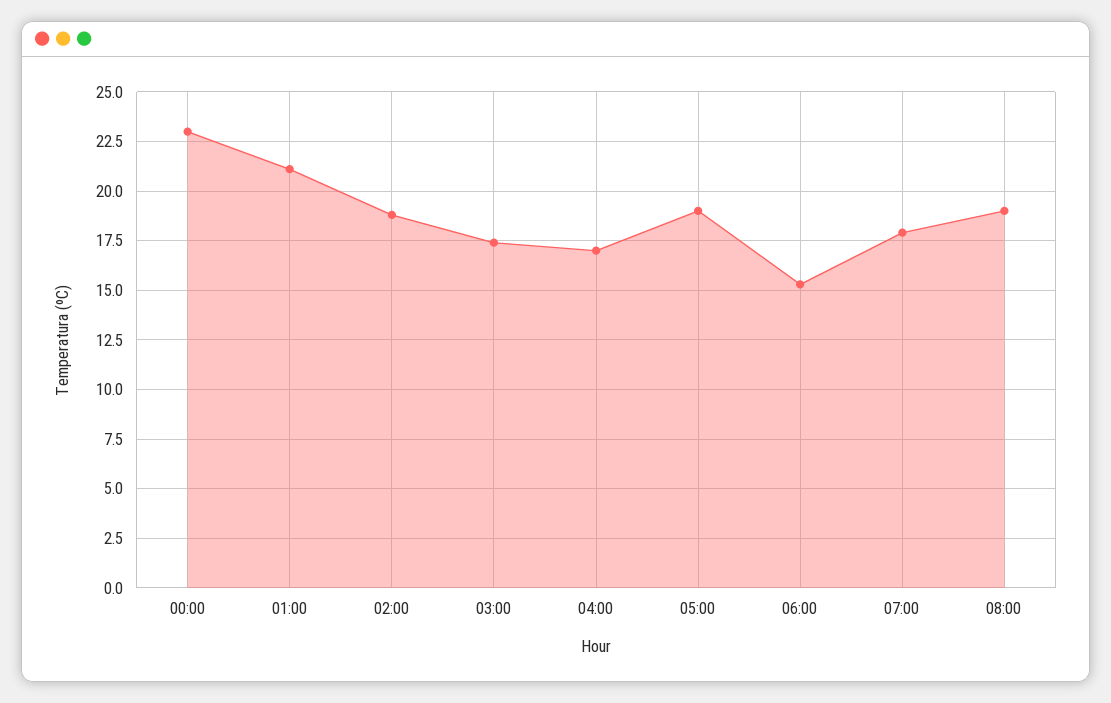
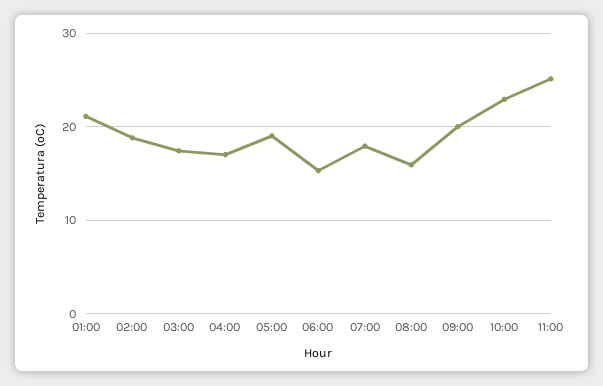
00:00: 23 -> none
08:00: 19 -> 16
09:00: none -> 20
10:00: none -> 23
11:00: none -> 25

